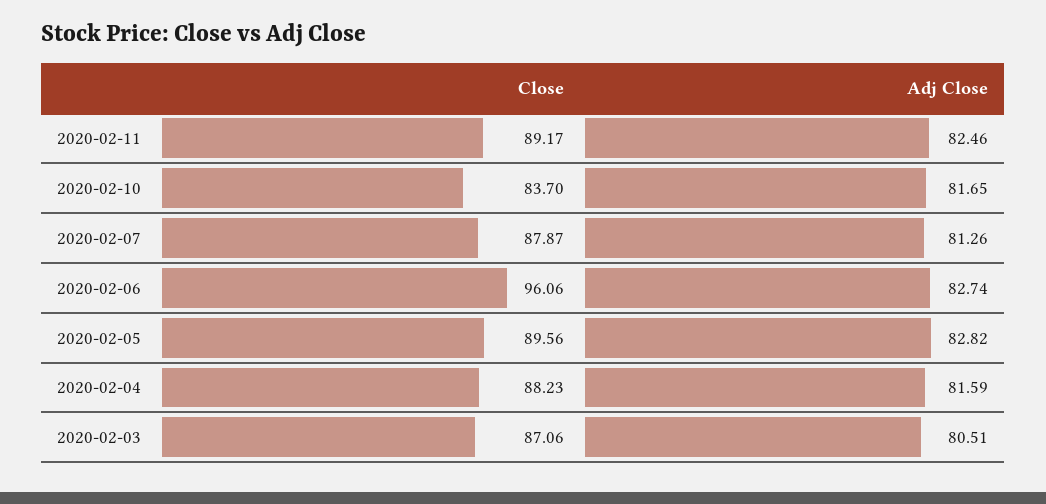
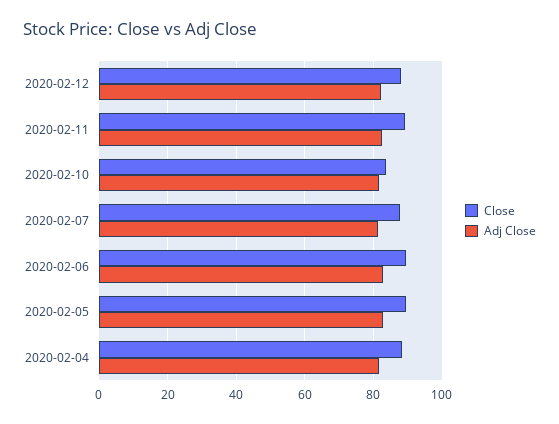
Close, 2020-02-06: 96.06 -> 90
Close, 2020-02-03: 87.06 -> none
Adj Close, 2020-02-03: 80.51 -> none
Close, 2020-02-12: none -> 88
Adj Close, 2020-02-12: none -> 82

